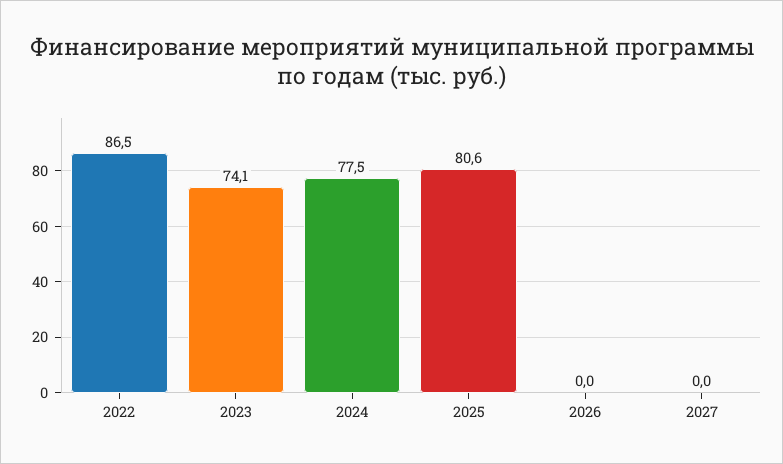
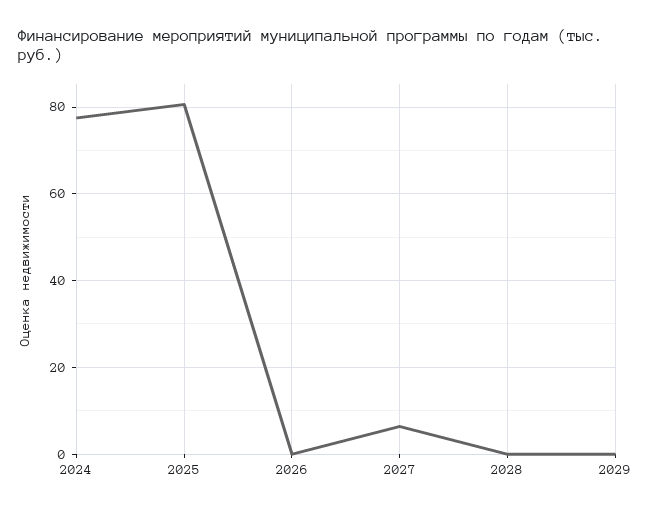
2022: 86.5 -> none
2023: 74.1 -> none
2027: 0 -> 6
2028: none -> 0
2029: none -> 0

